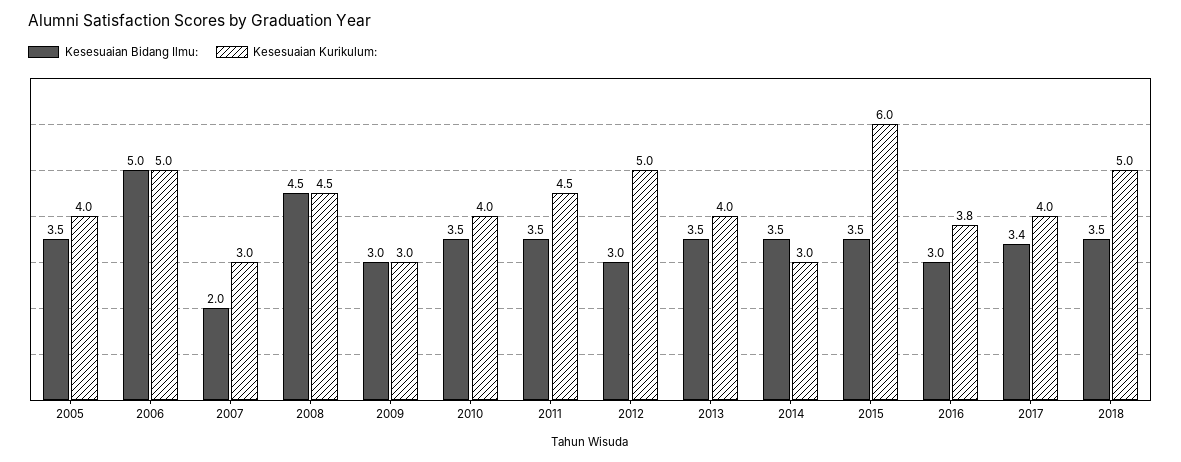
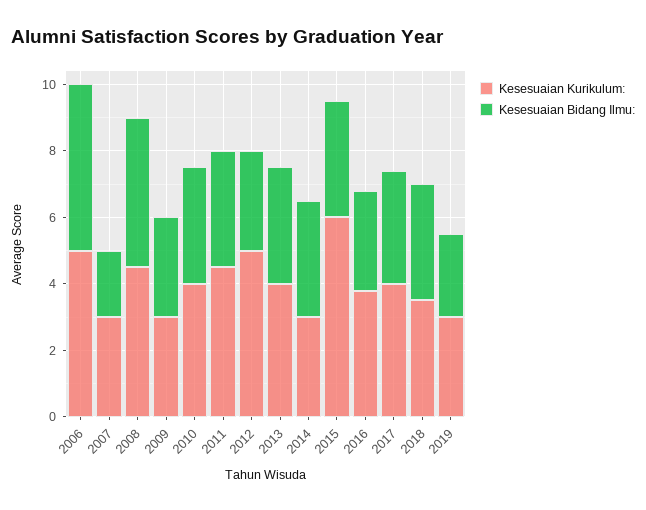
Kesesuaian Bidang Ilmu:, 2005: 3.5 -> none
Kesesuaian Kurikulum:, 2005: 4 -> none
Kesesuaian Kurikulum:, 2018: 5 -> 3.5
Kesesuaian Kurikulum:, 2019: none -> 3
Kesesuaian Bidang Ilmu:, 2019: none -> 2.5

